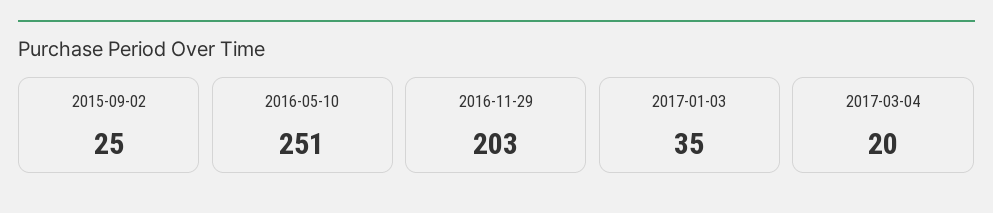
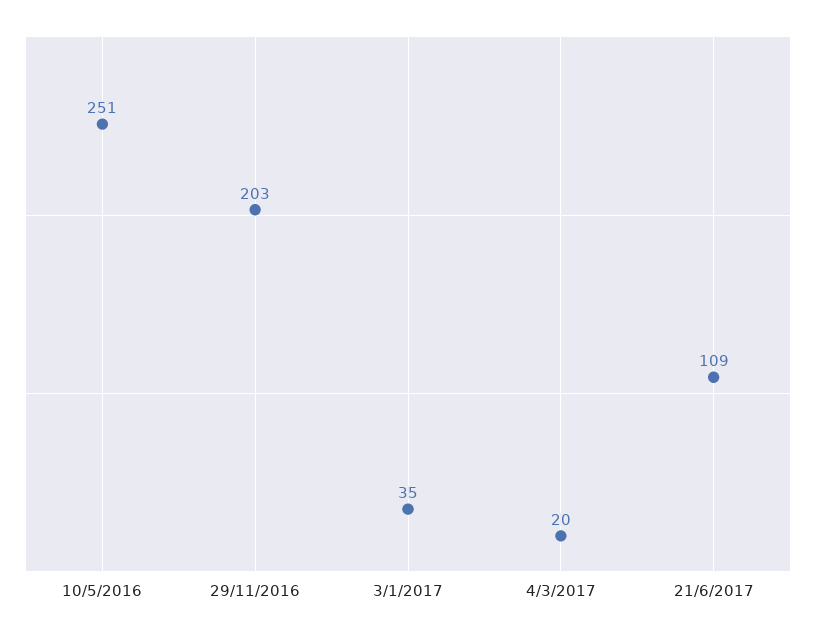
2015-09-02: 25 -> none
21/6/2017: none -> 109

